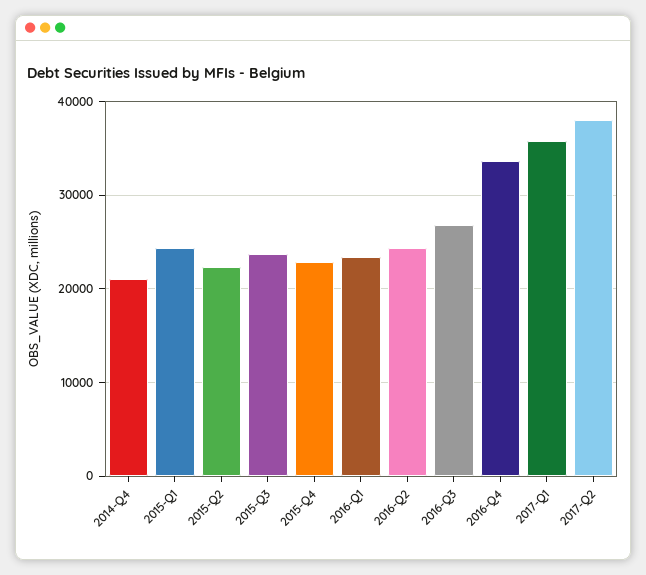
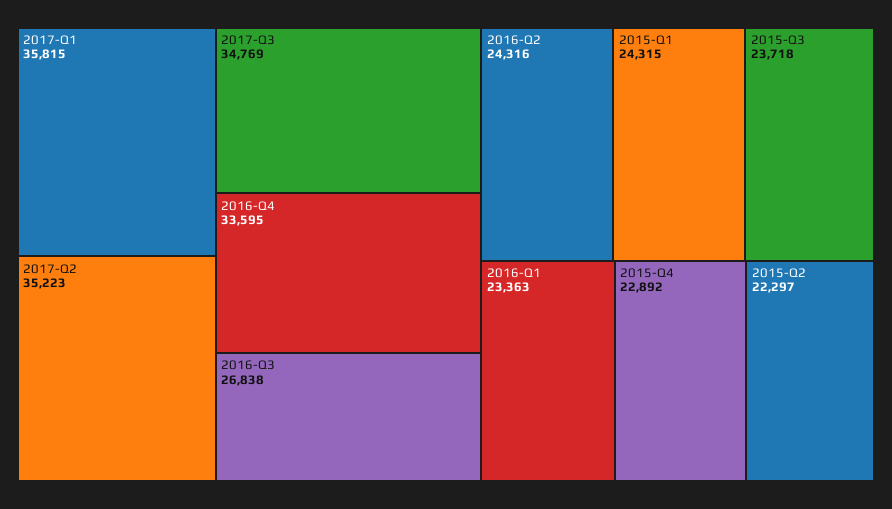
2014-Q4: 21000 -> none
2017-Q2: 38000 -> 35223
2017-Q3: none -> 34769

